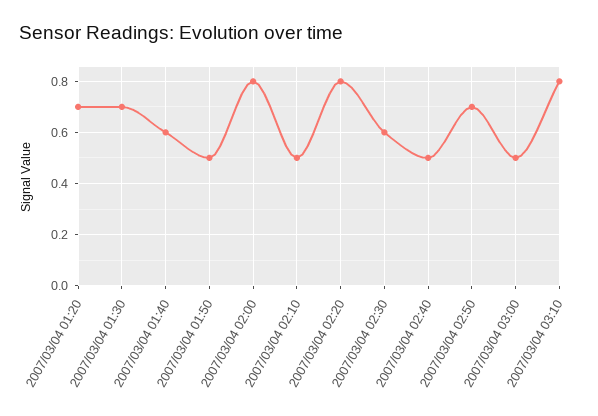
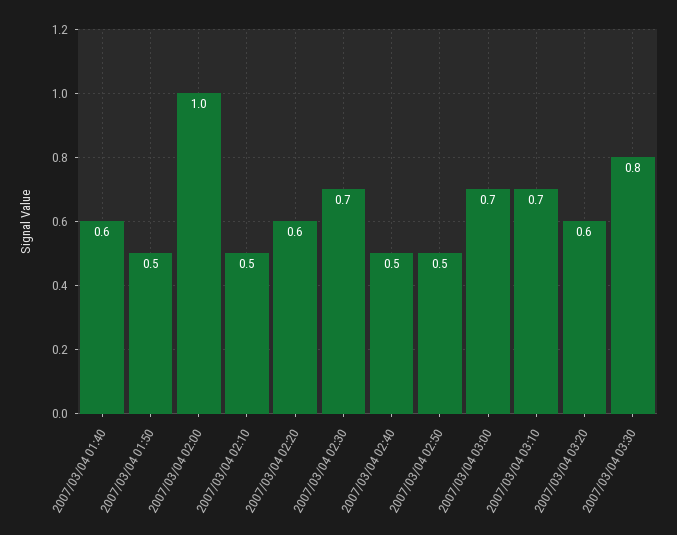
2007/03/04 01:20: 0.7 -> none
2007/03/04 01:30: 0.7 -> none
2007/03/04 02:00: 0.8 -> 1
2007/03/04 02:20: 0.8 -> 0.6
2007/03/04 02:30: 0.6 -> 0.7
2007/03/04 02:50: 0.7 -> 0.5
2007/03/04 03:00: 0.5 -> 0.7
2007/03/04 03:10: 0.8 -> 0.7
2007/03/04 03:20: none -> 0.6
2007/03/04 03:30: none -> 0.8

